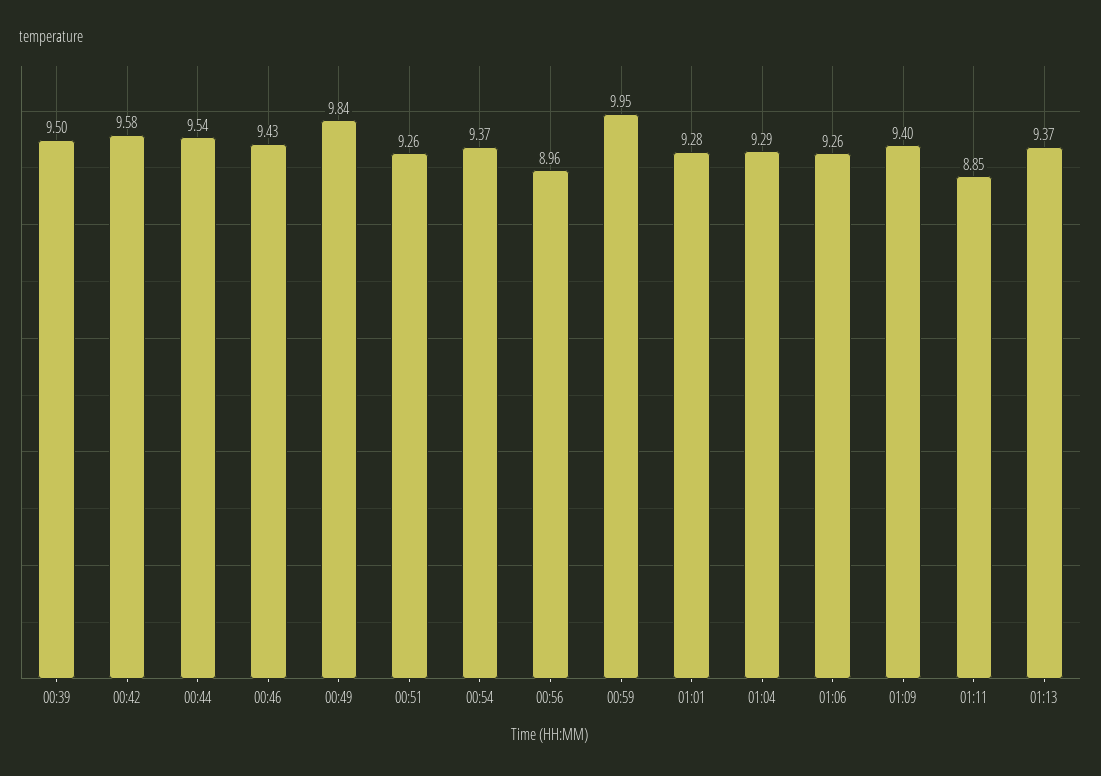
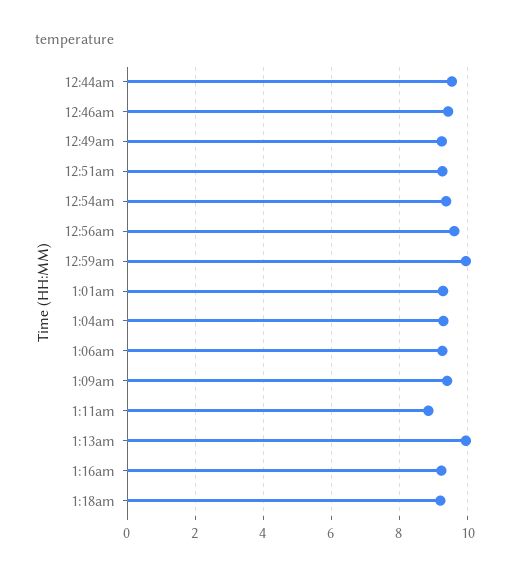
00:39: 9.5 -> none
00:42: 9.58 -> none
00:49: 9.84 -> 9.2
00:56: 8.96 -> 9.6
01:13: 9.37 -> 10
1:16am: none -> 9.2
1:18am: none -> 9.2

